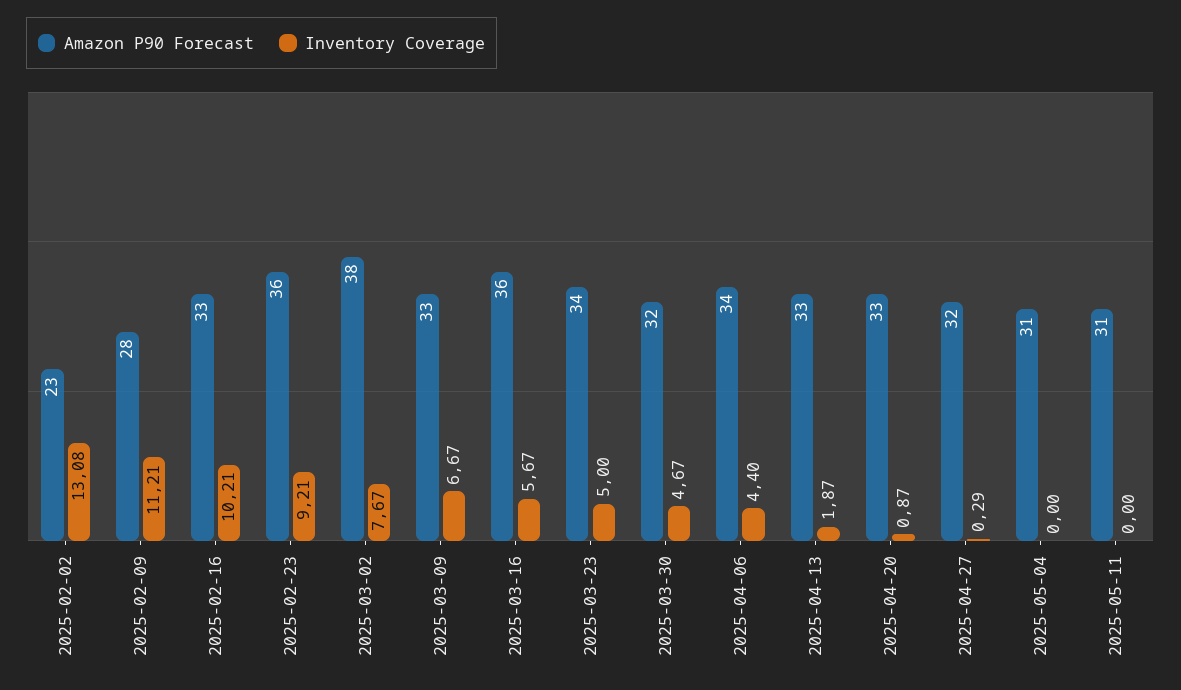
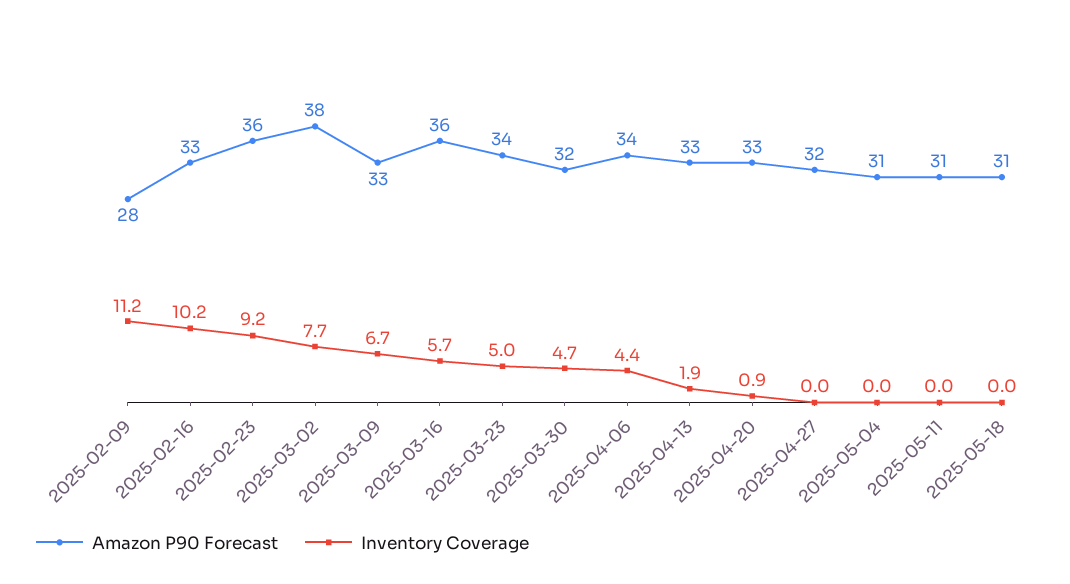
Amazon P90 Forecast, 2025-02-02: 23 -> none
Inventory Coverage, 2025-02-02: 13.08 -> none
Inventory Coverage, 2025-04-27: 0.29 -> 0
Amazon P90 Forecast, 2025-05-18: none -> 31
Inventory Coverage, 2025-05-18: none -> 0

